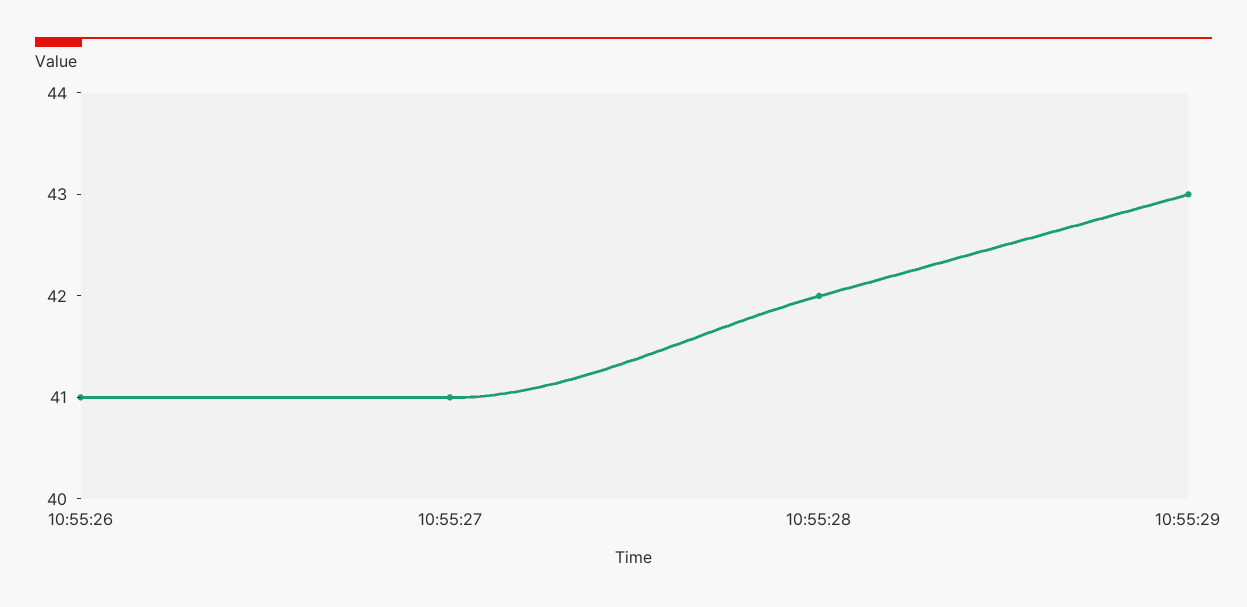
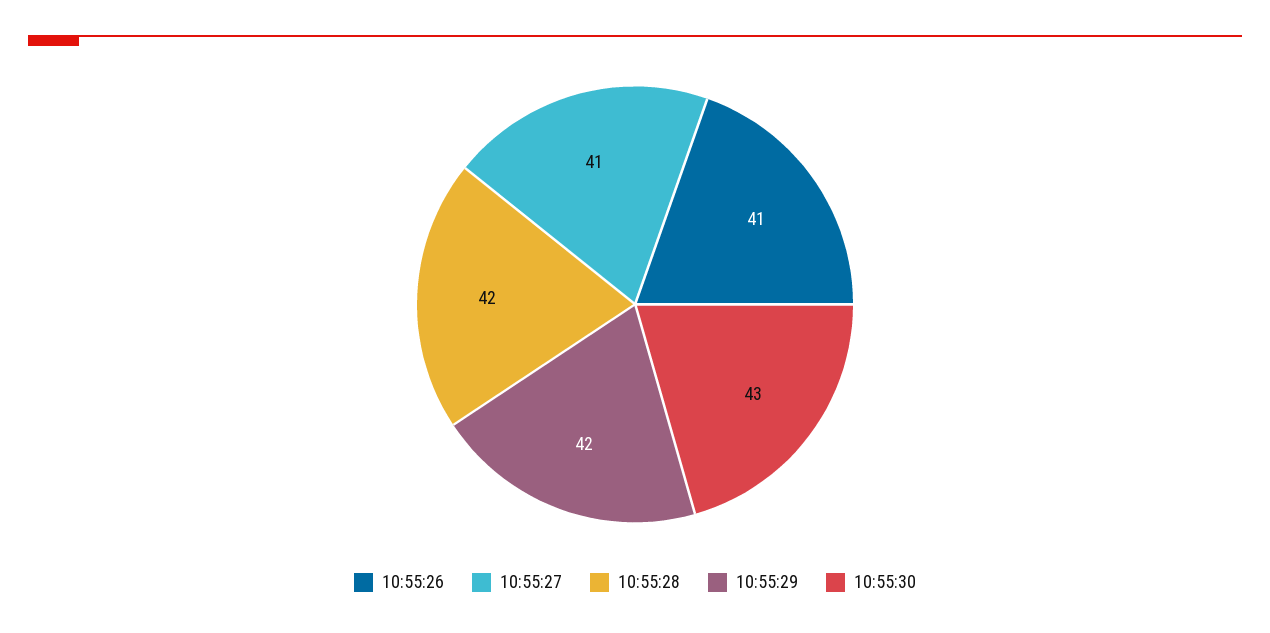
10:55:29: 43 -> 42
10:55:30: none -> 43

